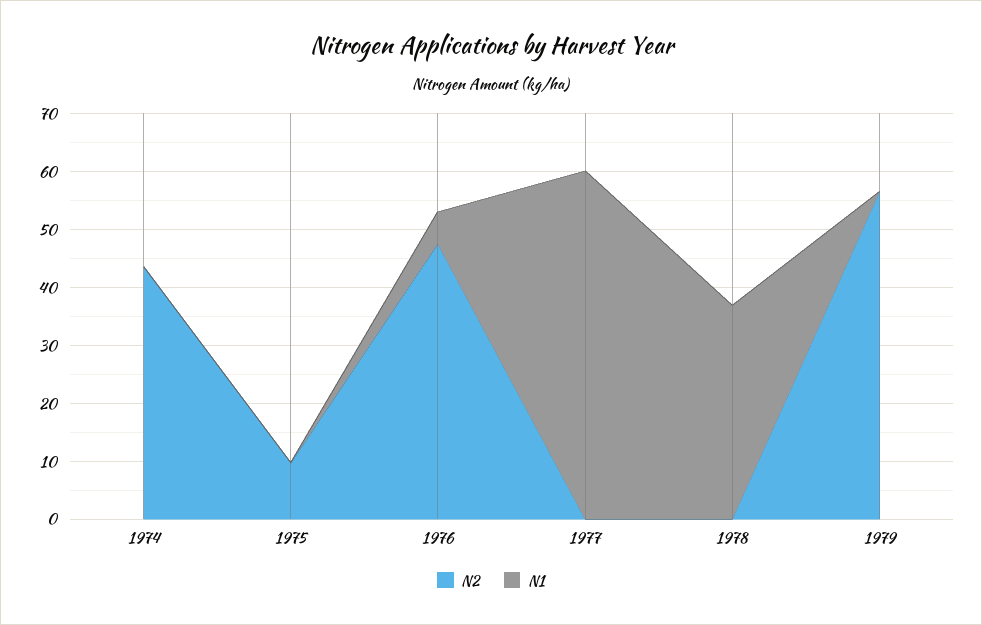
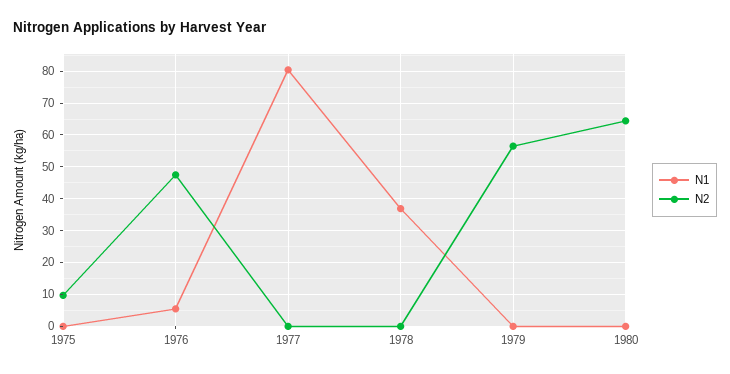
N2, 1974: 44 -> none
N1, 1974: 0 -> none
N1, 1977: 60 -> 80
N1, 1980: none -> 0
N2, 1980: none -> 64

